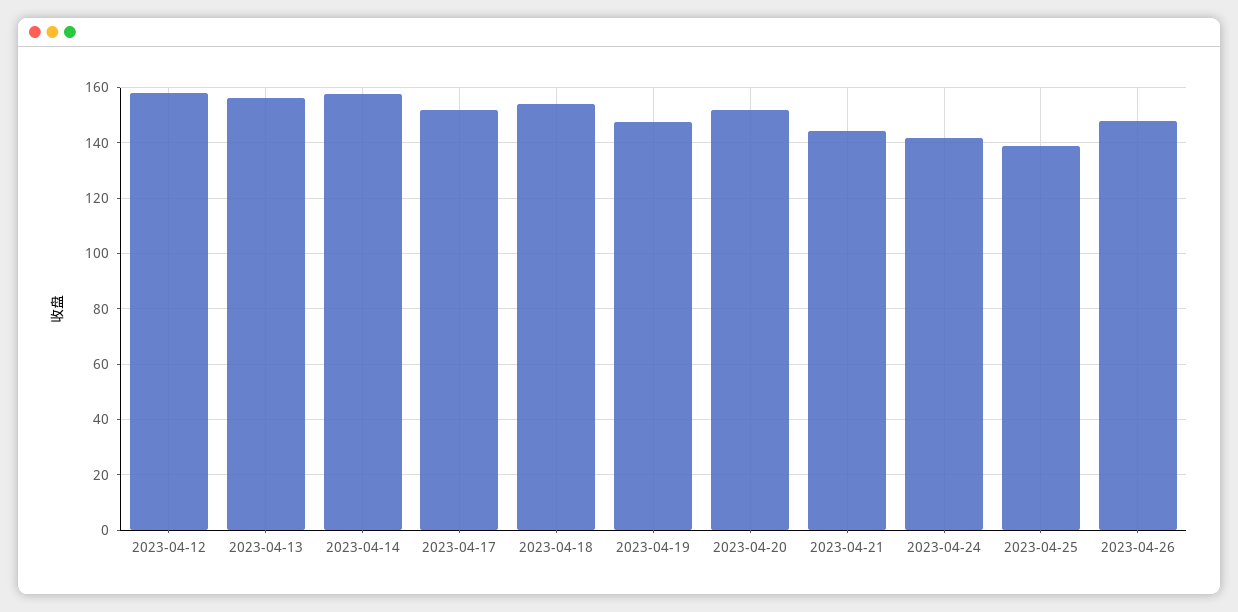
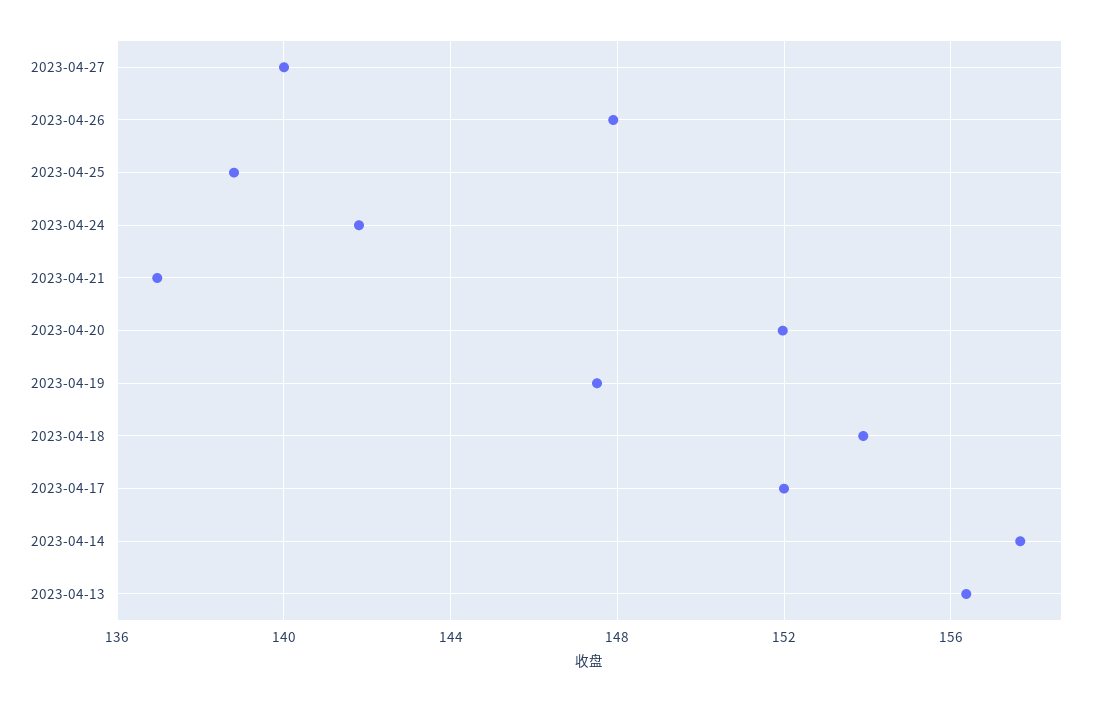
2023-04-12: 157.5 -> none
2023-04-21: 145 -> 137
2023-04-27: none -> 140

